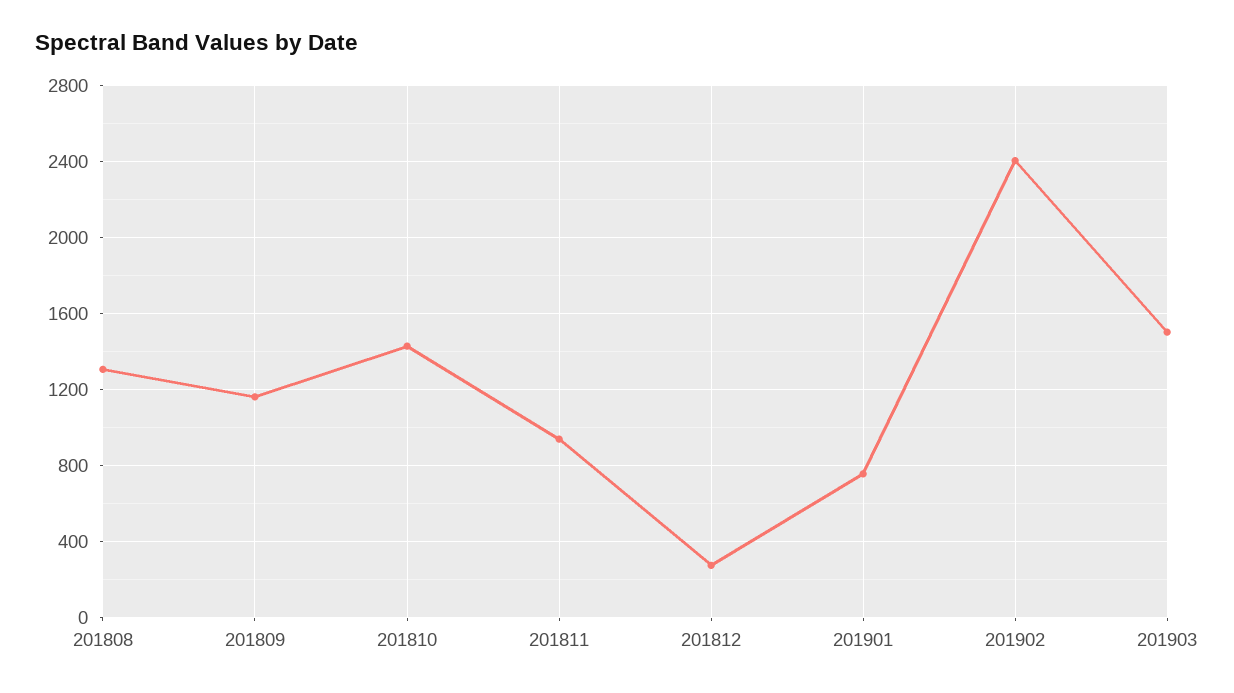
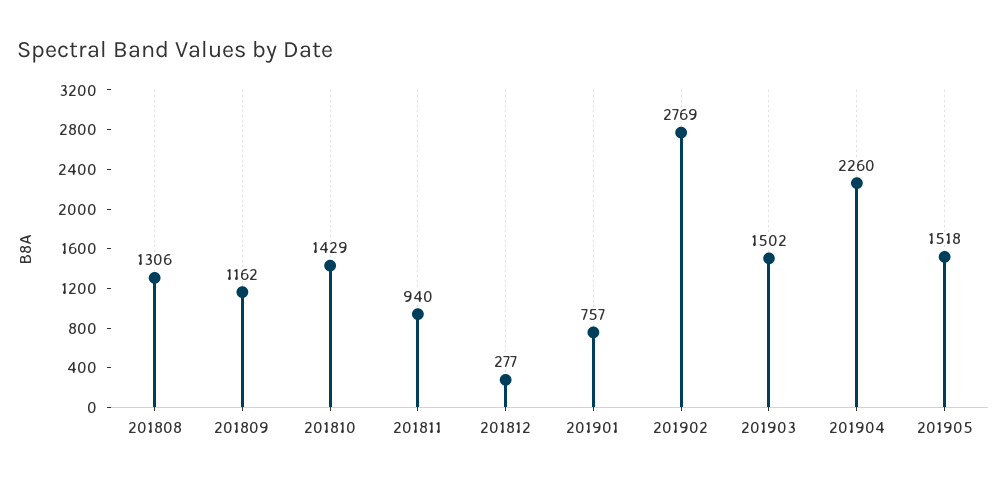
201902: 2400 -> 2769
201904: none -> 2260
201905: none -> 1518

